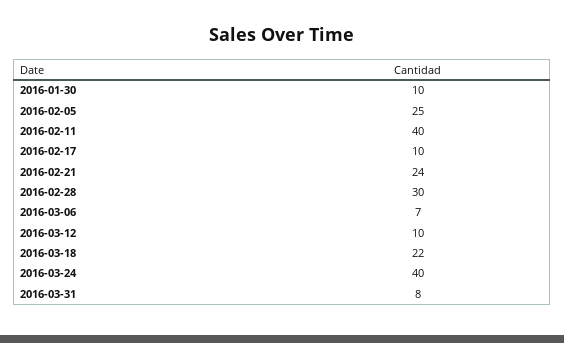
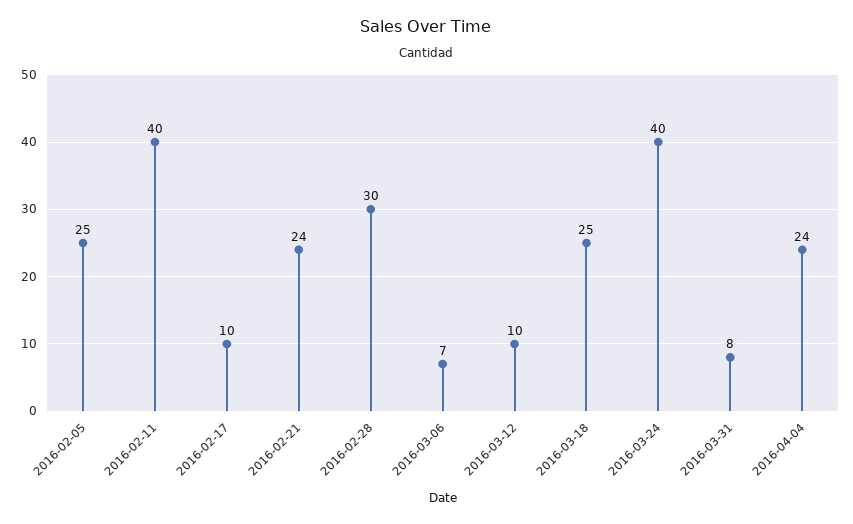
2016-01-30: 10 -> none
2016-03-18: 22 -> 25
2016-04-04: none -> 24

